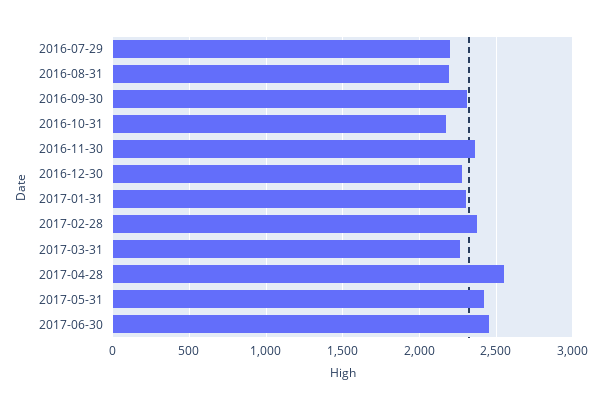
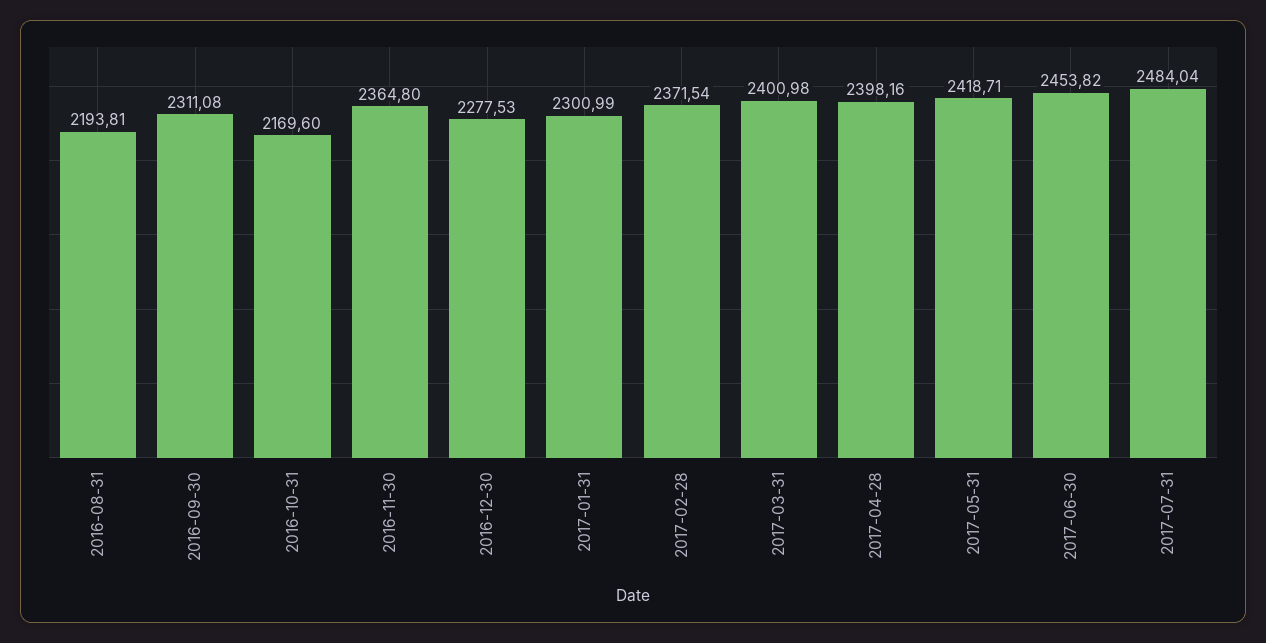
2016-07-29: 2200 -> none
2017-03-31: 2250 -> 2400.98
2017-04-28: 2550 -> 2398.16
2017-07-31: none -> 2484.04

